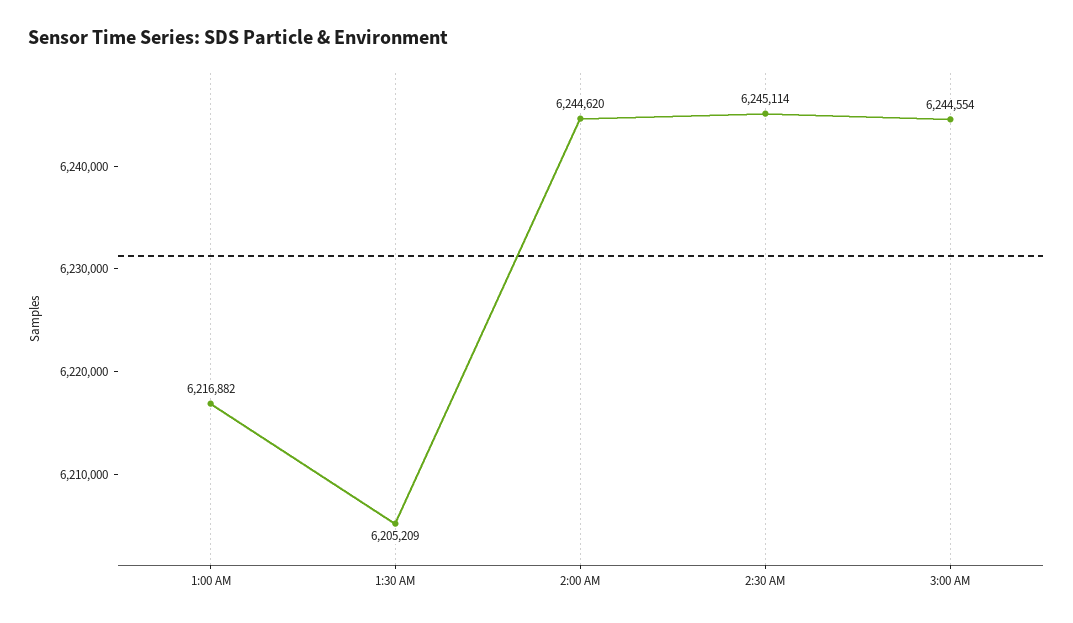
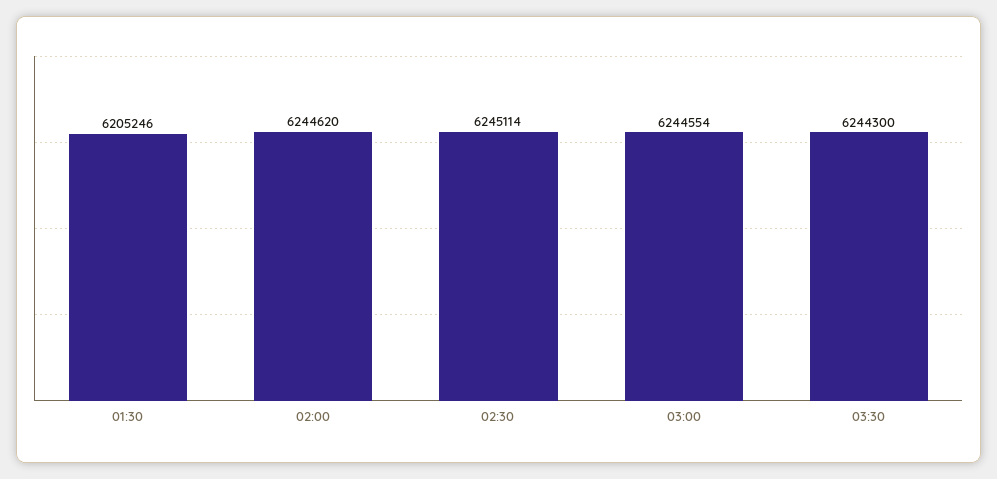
1:00 AM: 6216882 -> none
1:30 AM: 6205209 -> 6205246
03:30: none -> 6244300

